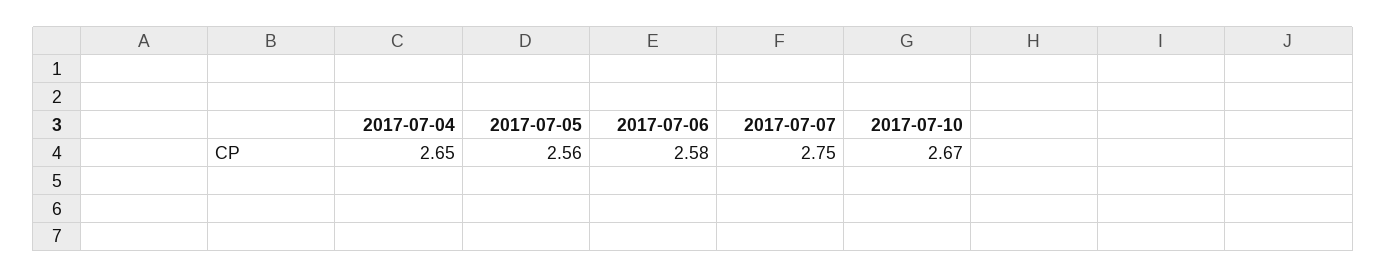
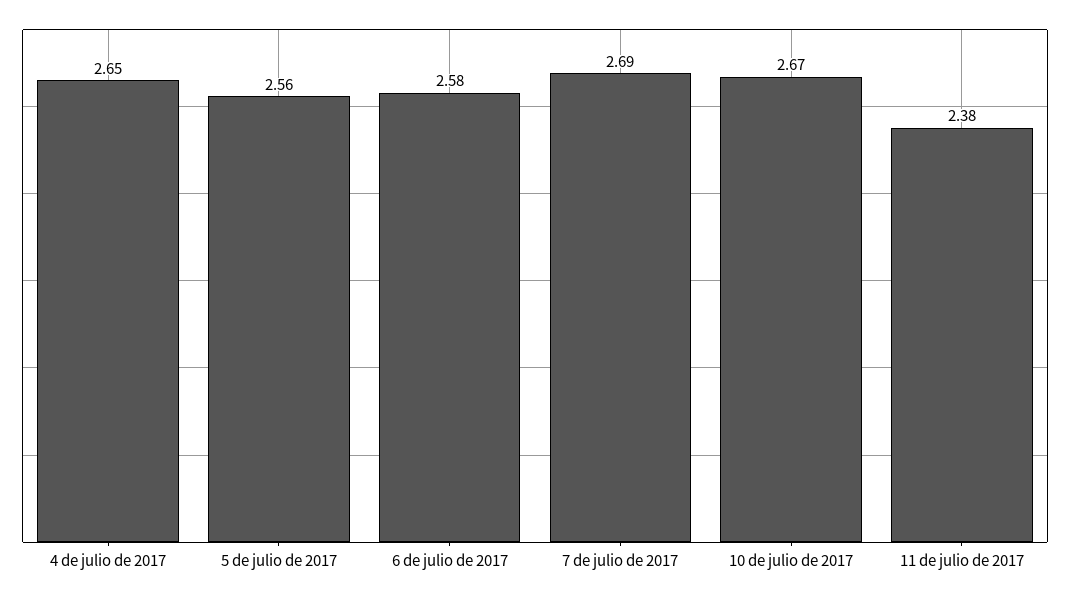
2017-07-07: 2.75 -> 2.69
11 de julio de 2017: none -> 2.38

